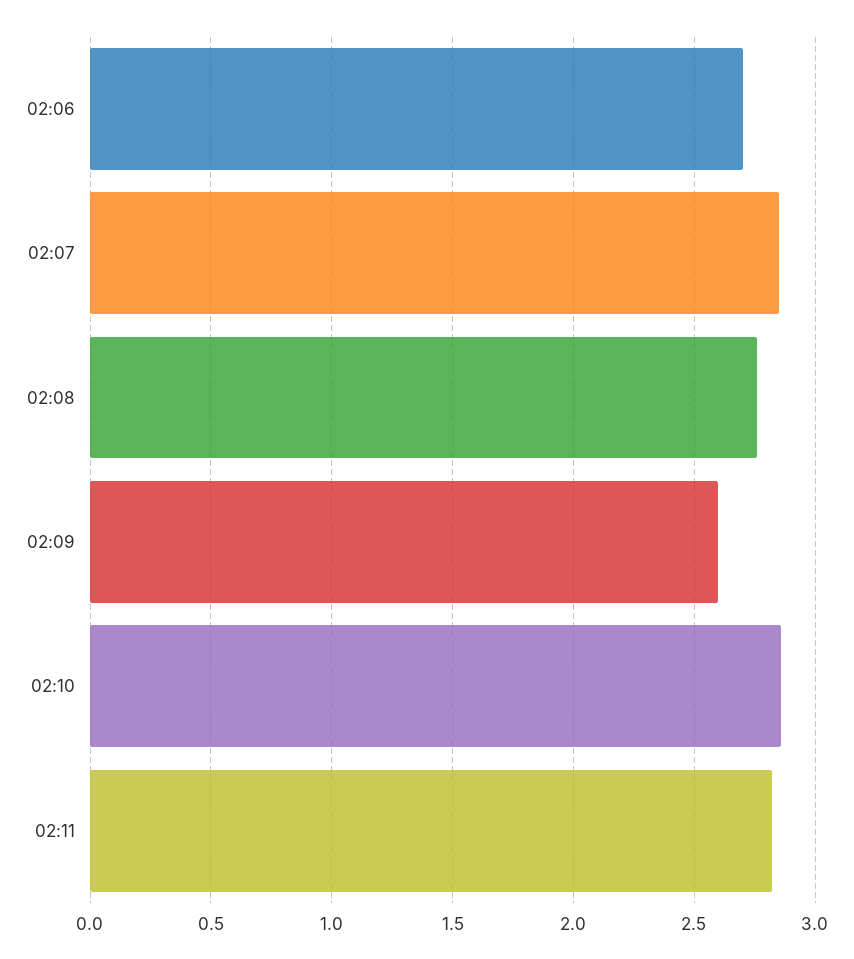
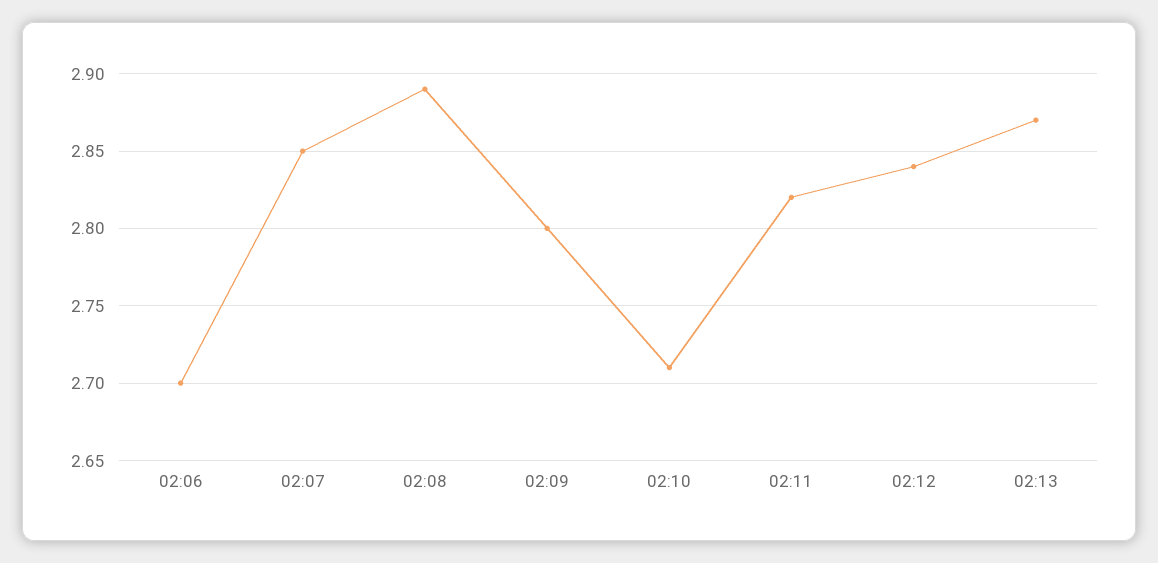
02:08: 2.75 -> 2.89
02:09: 2.6 -> 2.8
02:10: 2.85 -> 2.71
02:12: none -> 2.84
02:13: none -> 2.87

